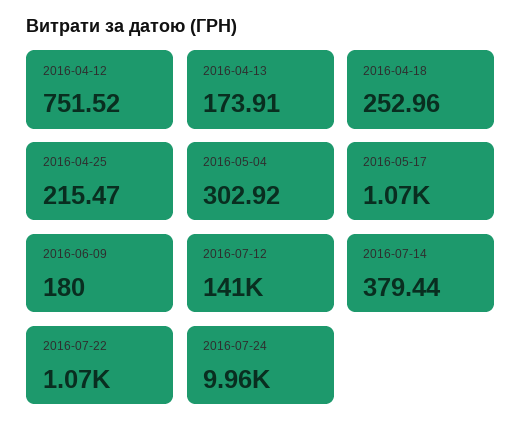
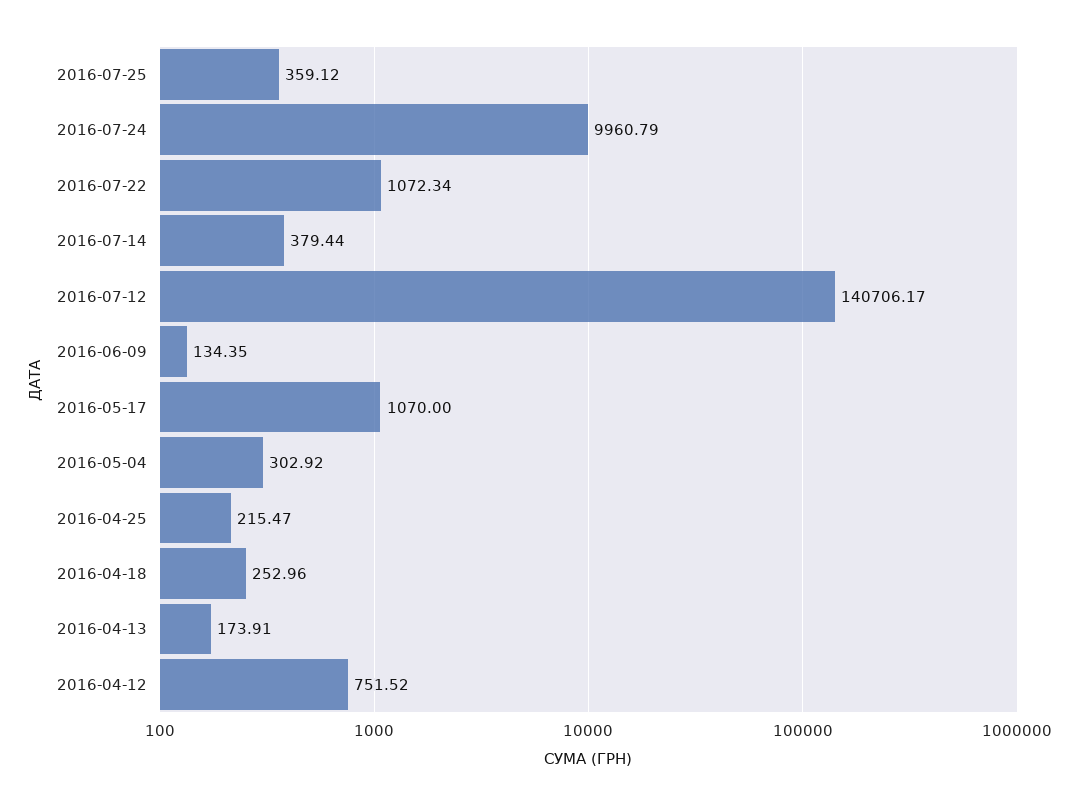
2016-06-09: 180 -> 134.35
2016-07-25: none -> 359.12

